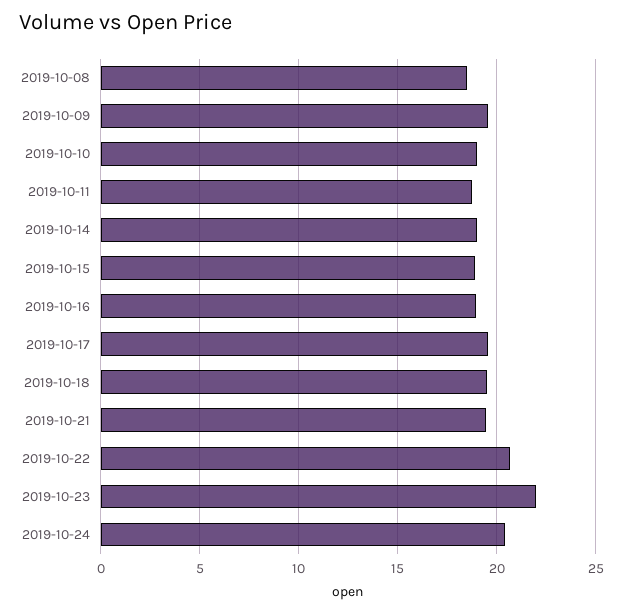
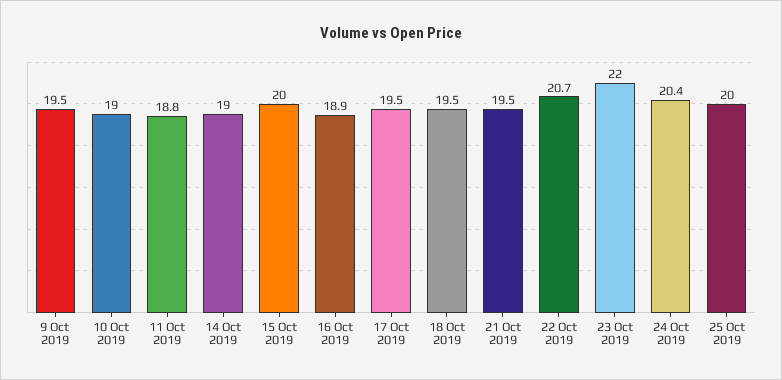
2019-10-08: 18.5 -> none
2019-10-15: 19 -> 20
25 Oct 2019: none -> 20

